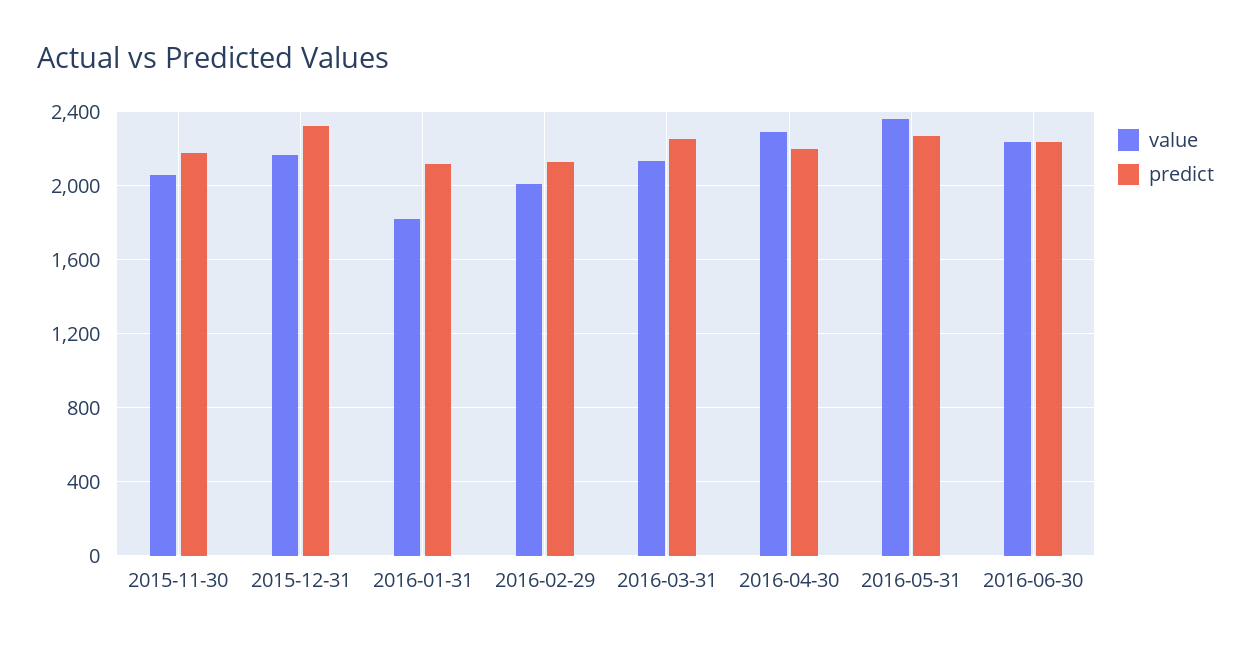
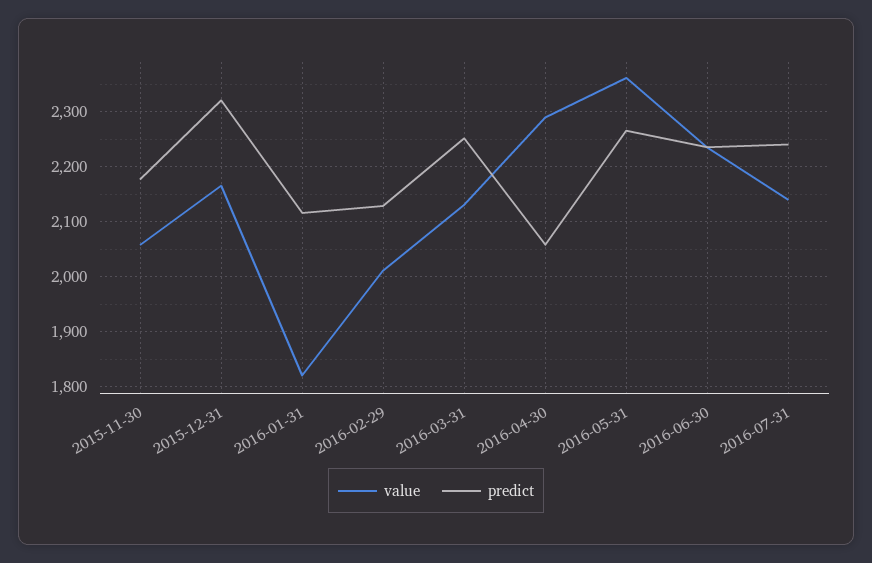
predict, 2016-04-30: 2200 -> 2060
value, 2016-07-31: none -> 2140
predict, 2016-07-31: none -> 2240

